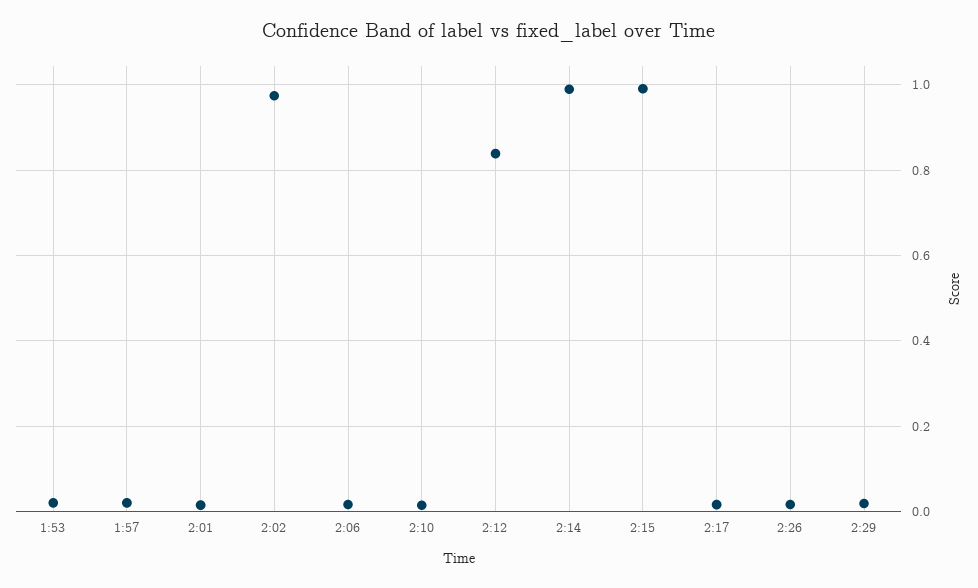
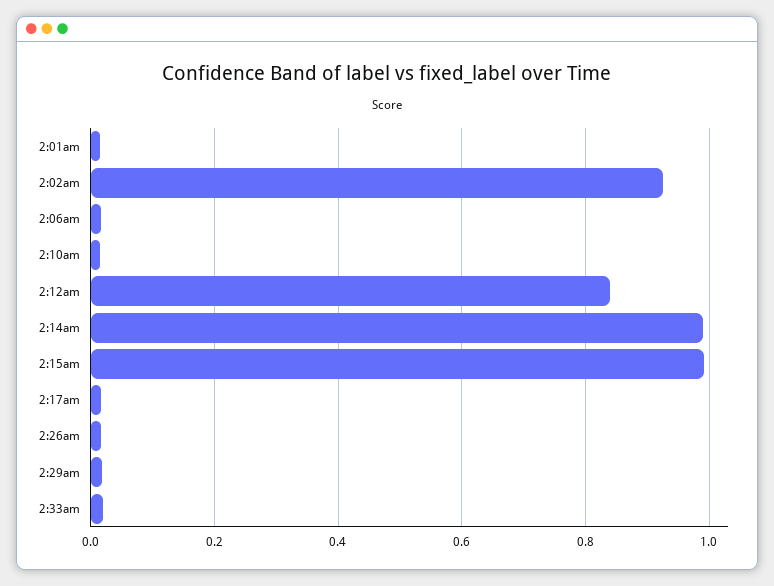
1:53: 0.02 -> none
1:57: 0.02 -> none
2:02: 0.98 -> 0.92
2:33am: none -> 0.02

